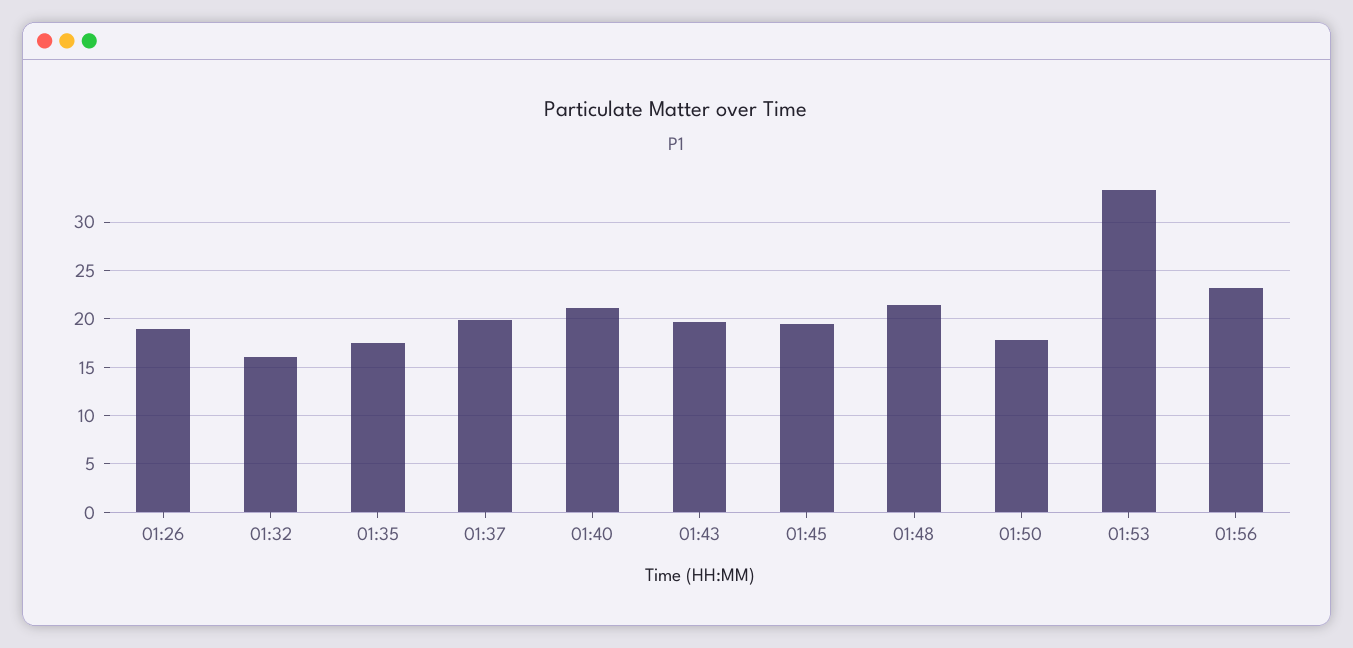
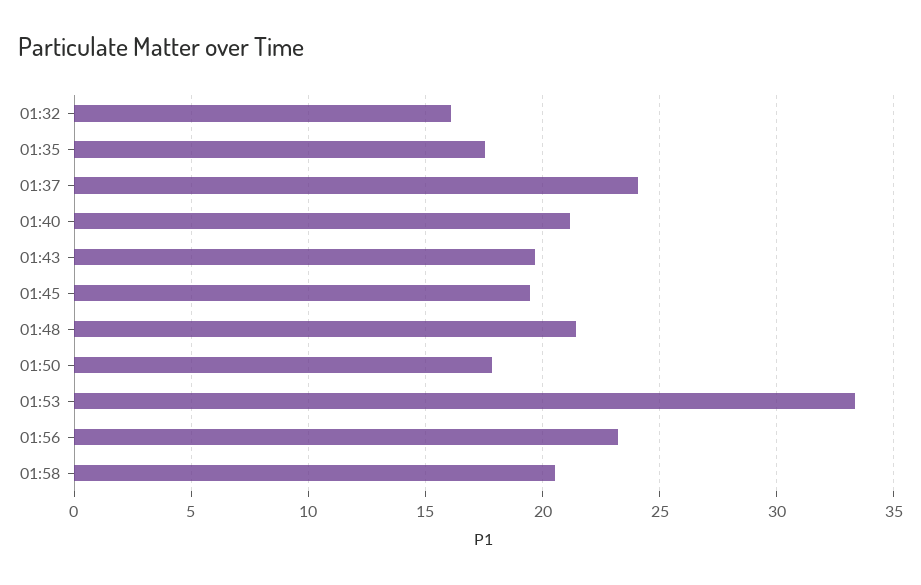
01:26: 19 -> none
01:37: 20 -> 24
01:58: none -> 20.5

